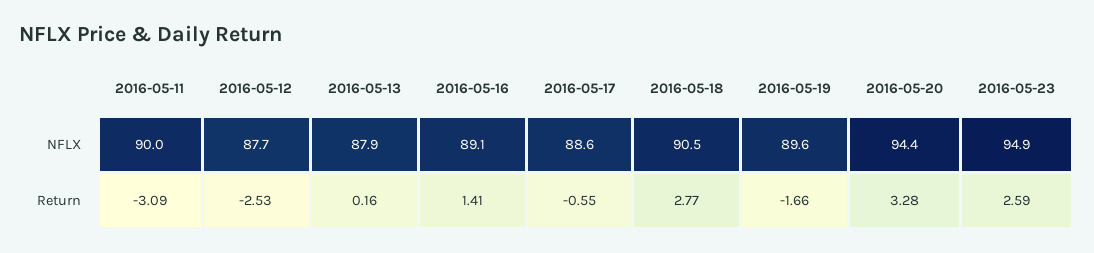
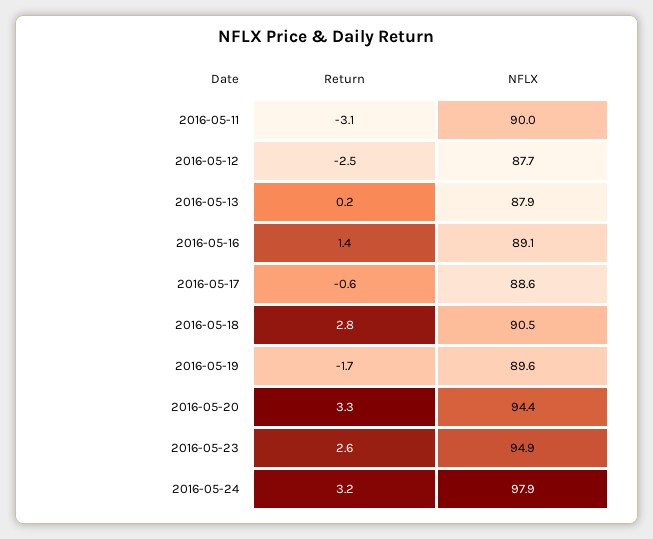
2016-05-24, Return: none -> 3.2
2016-05-24, NFLX: none -> 97.9

